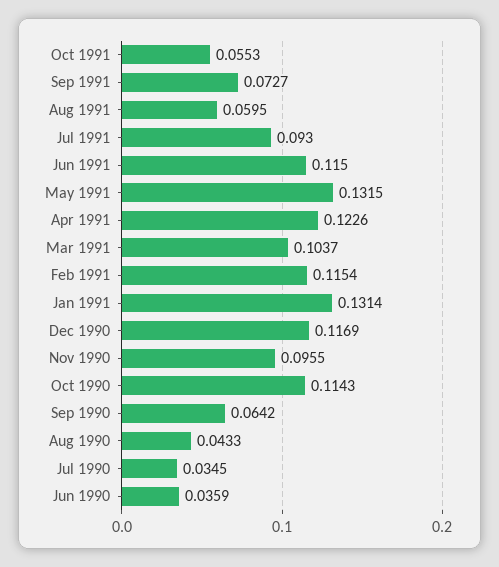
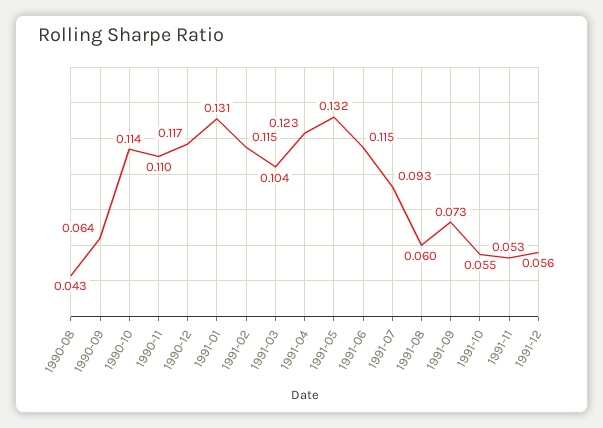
Nov 1990: 0.0955 -> 0.11
Jul 1990: 0.0345 -> none
Jun 1990: 0.0359 -> none
1991-11: none -> 0.053
1991-12: none -> 0.056

